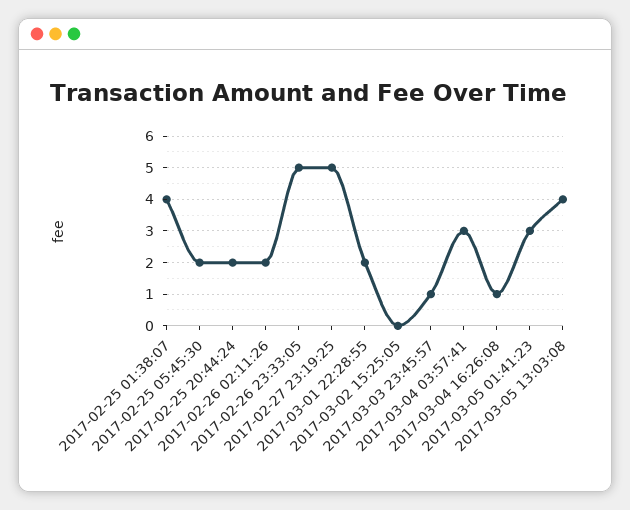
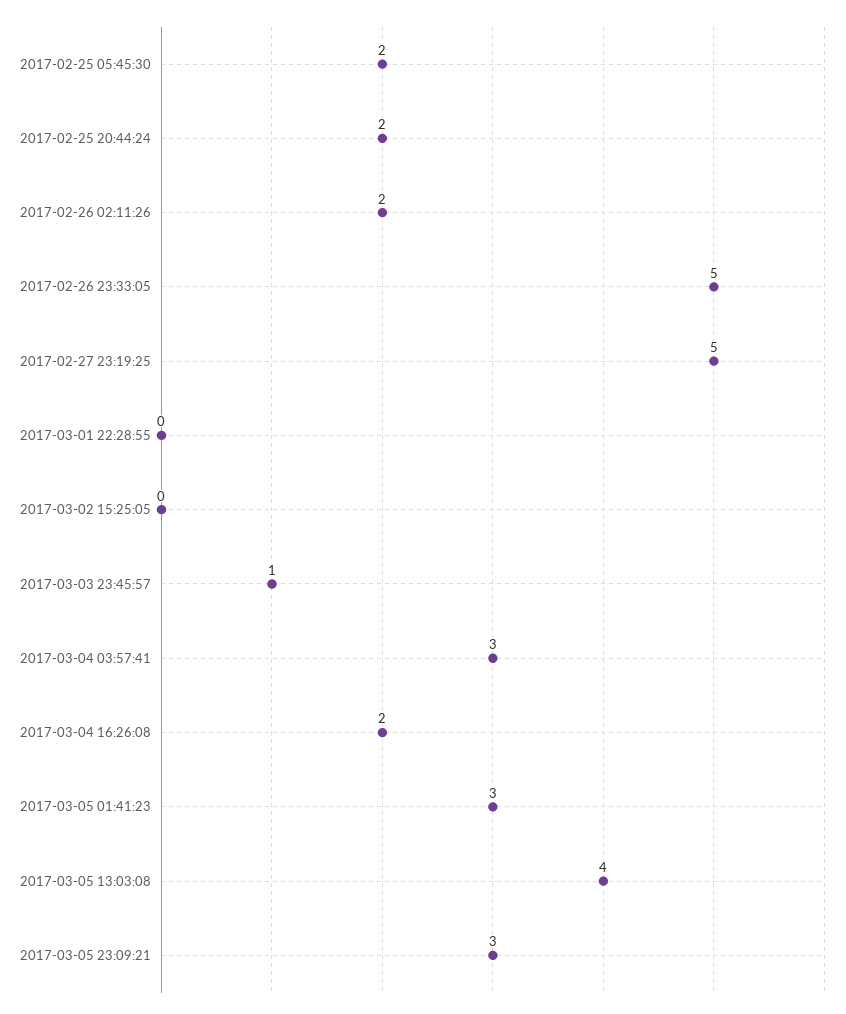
2017-02-25 01:38:07: 4 -> none
2017-03-01 22:28:55: 2 -> 0
2017-03-04 16:26:08: 1 -> 2
2017-03-05 23:09:21: none -> 3

